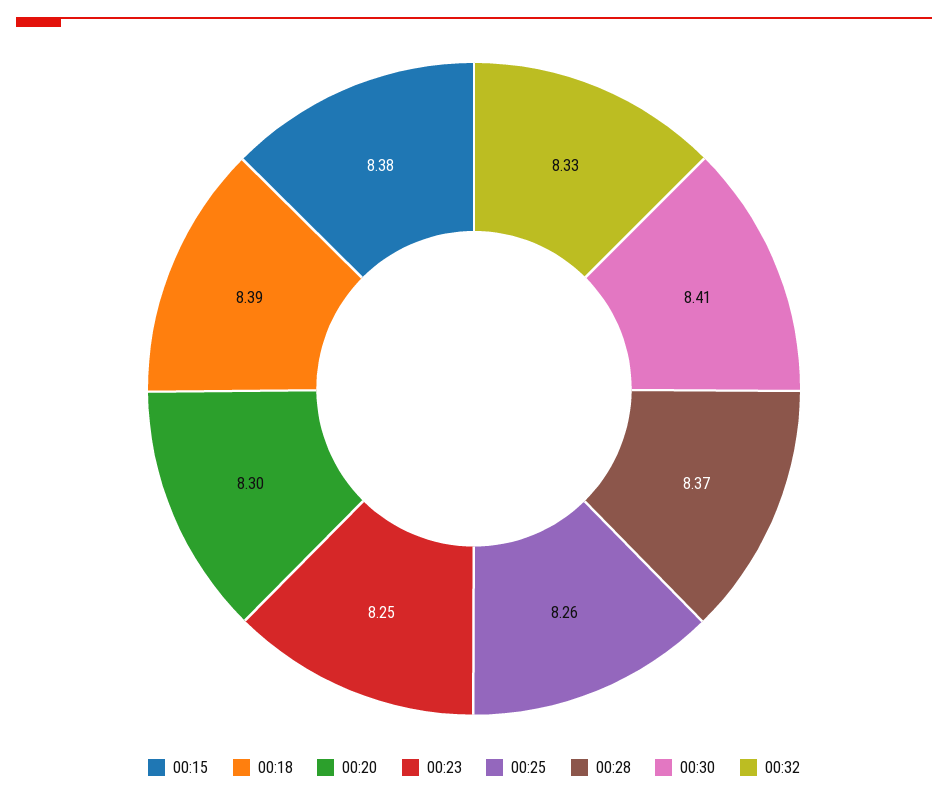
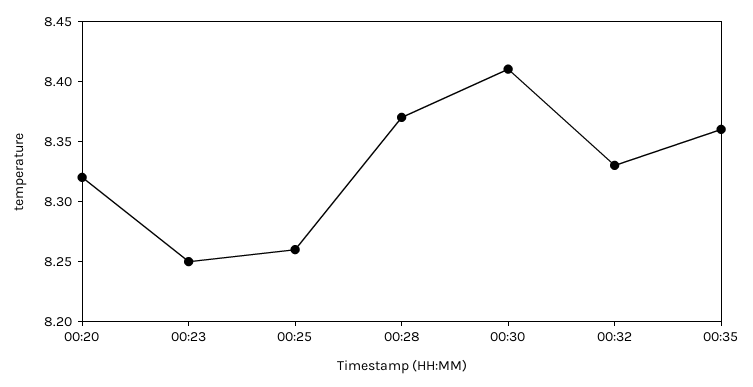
00:15: 8.38 -> none
00:18: 8.39 -> none
00:20: 8.3 -> 8.32
00:35: none -> 8.36

